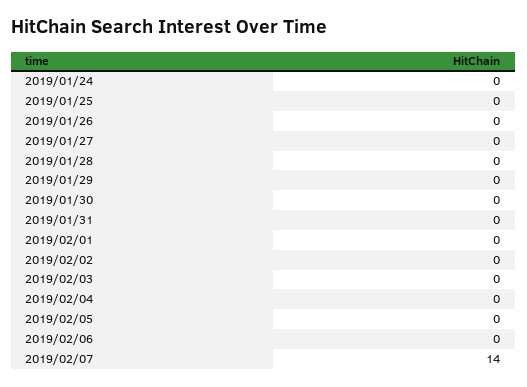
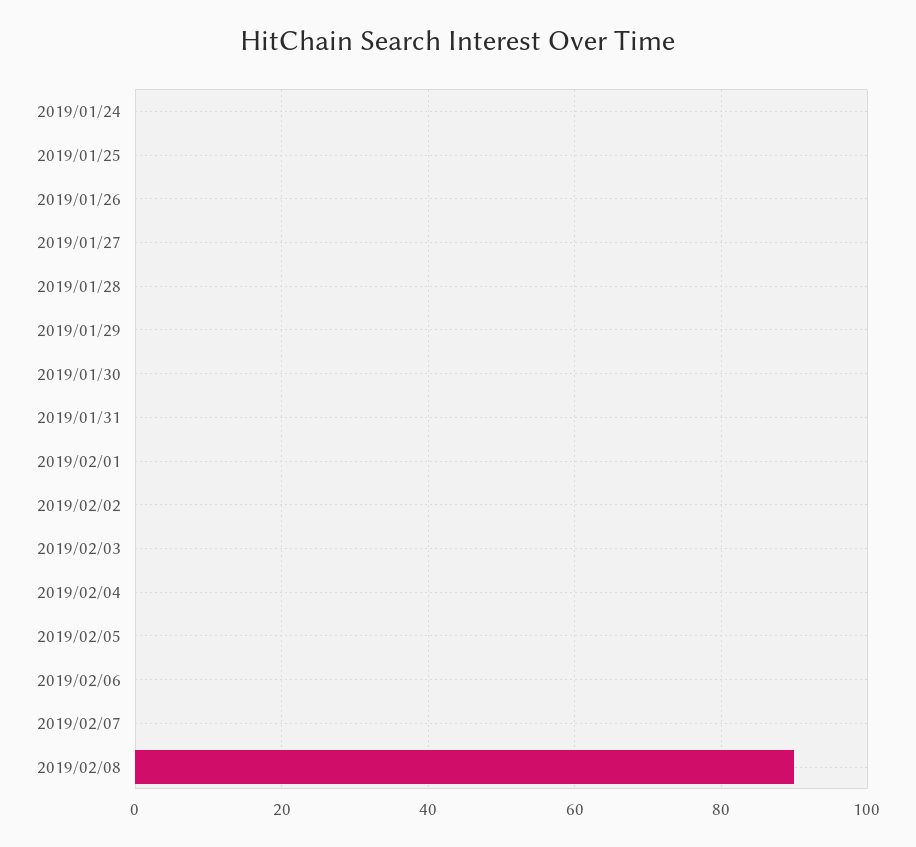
2019/02/07: 14 -> 0
2019/02/08: none -> 90

